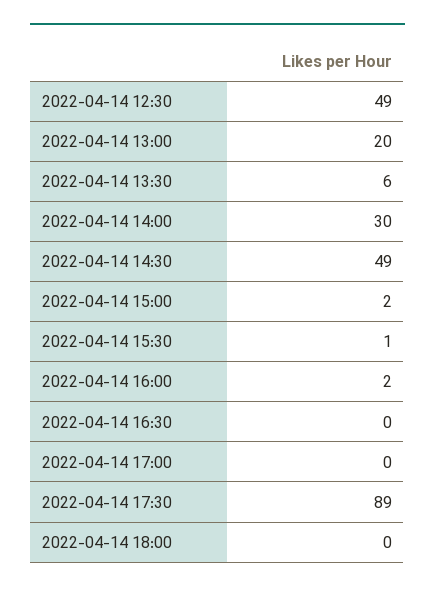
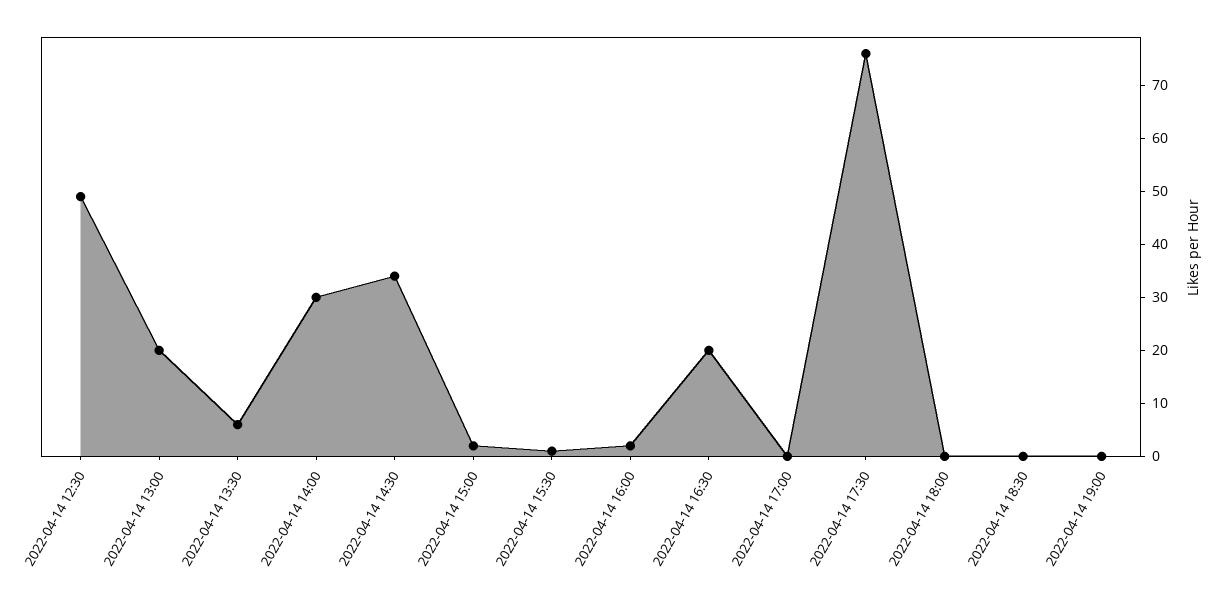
2022-04-14 14:30: 49 -> 35
2022-04-14 16:30: 0 -> 20
2022-04-14 17:30: 89 -> 75
2022-04-14 18:30: none -> 0
2022-04-14 19:00: none -> 0

